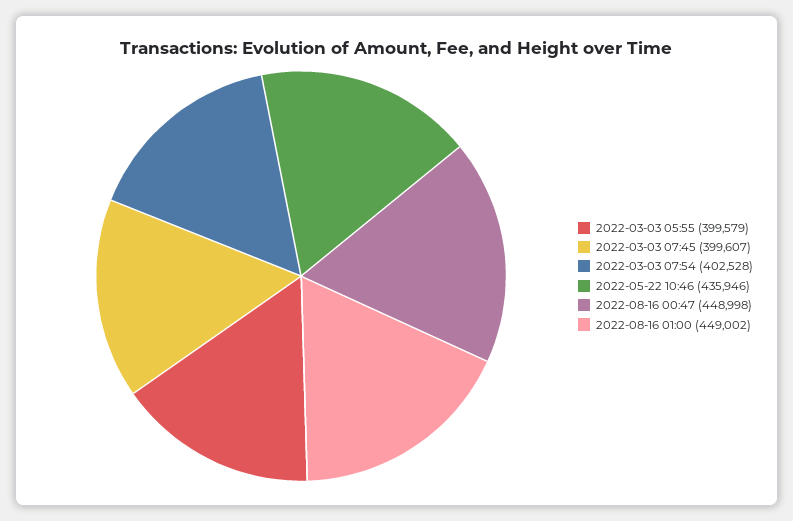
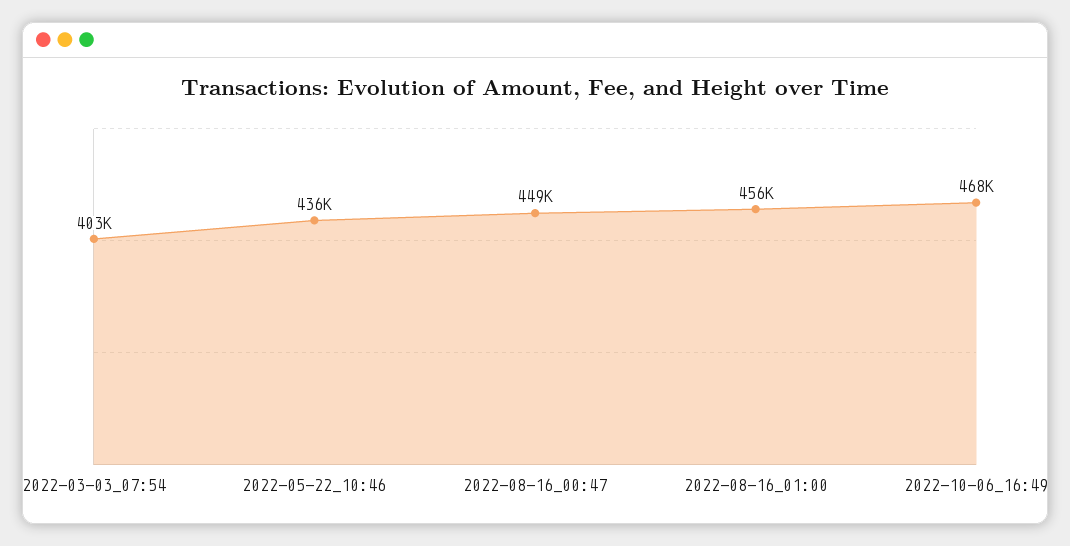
2022-03-03 05:55: 399579 -> none
2022-03-03 07:45: 399607 -> none
2022-08-16 01:00: 449002 -> 456000
2022-10-06_16:49: none -> 468000

